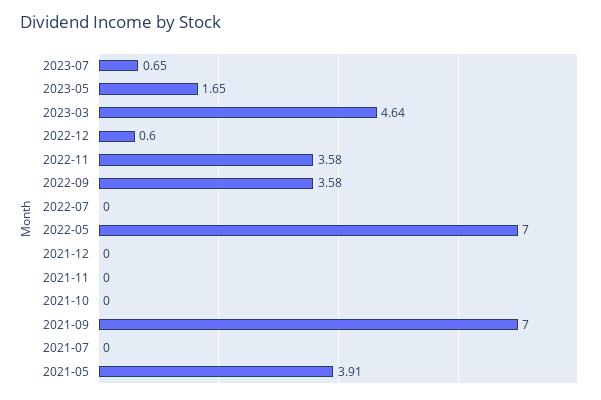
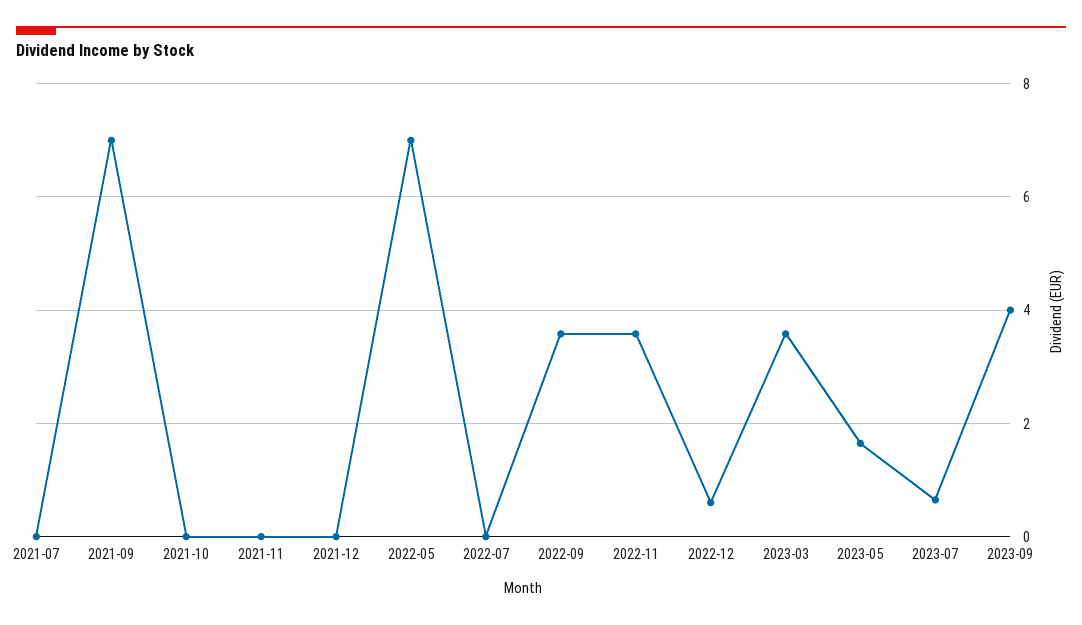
2023-03: 4.64 -> 3.6
2021-05: 3.91 -> none
2023-09: none -> 4

